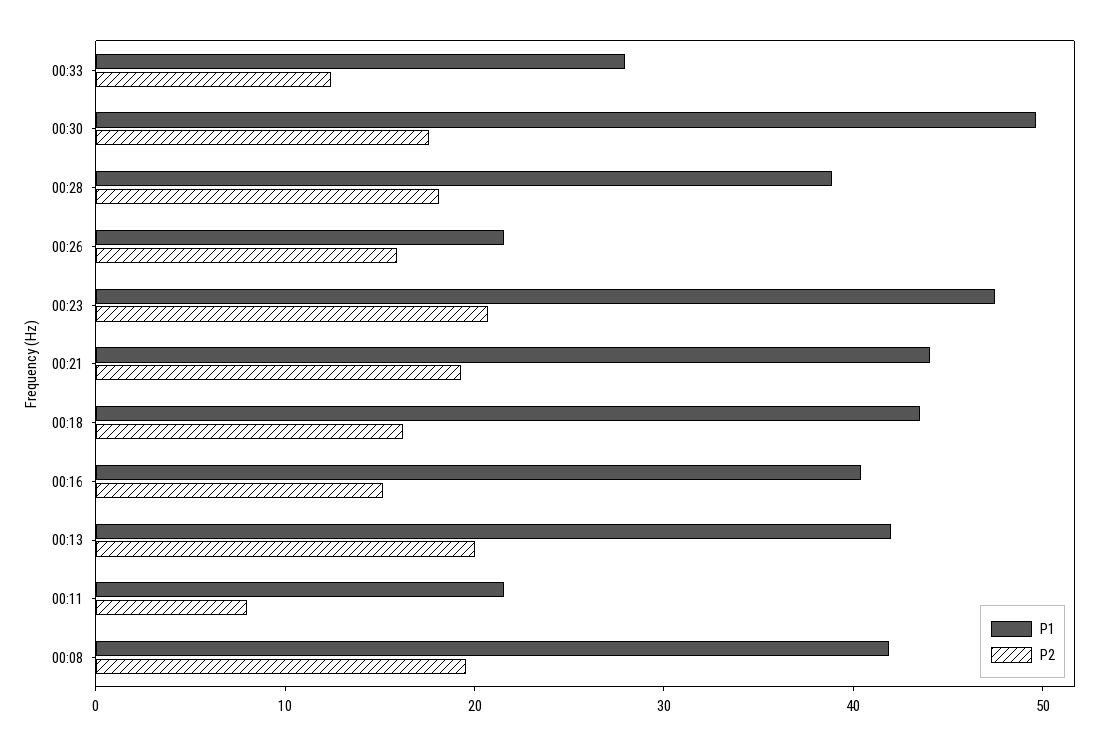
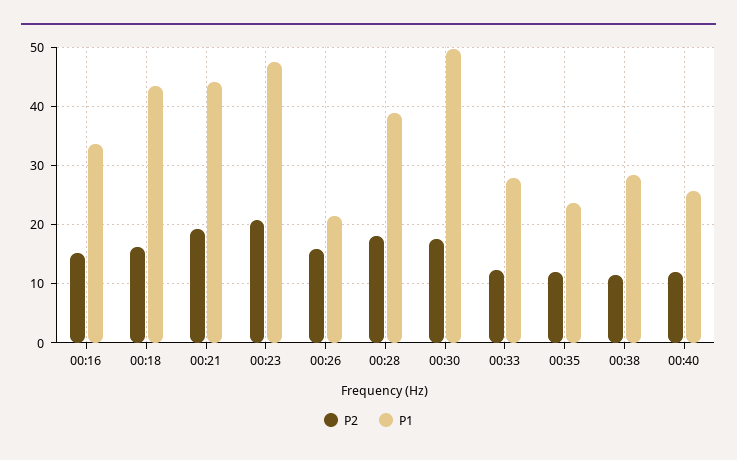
P1, 00:16: 40 -> 34
P1, 00:13: 42 -> none
P2, 00:13: 20 -> none
P1, 00:11: 22 -> none
P2, 00:11: 8 -> none
P1, 00:08: 42 -> none
P2, 00:08: 20 -> none
P2, 00:35: none -> 12
P1, 00:35: none -> 24
P2, 00:38: none -> 12
P1, 00:38: none -> 28
P2, 00:40: none -> 12
P1, 00:40: none -> 26

